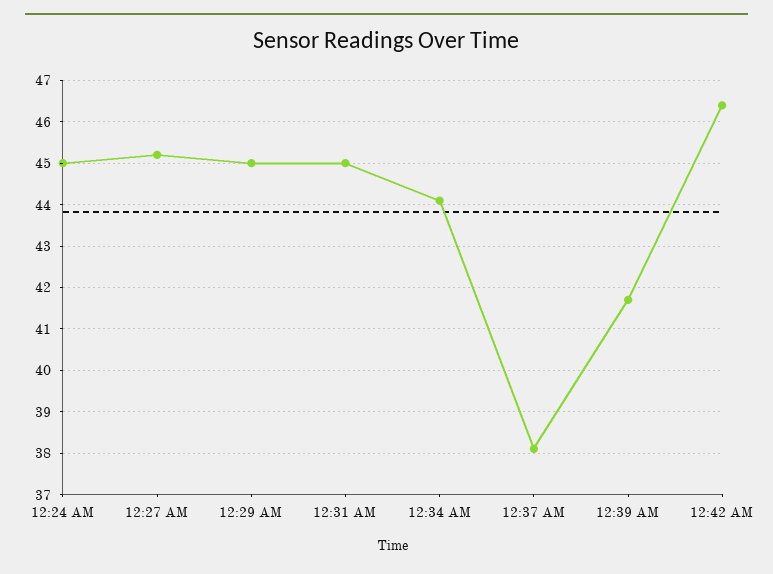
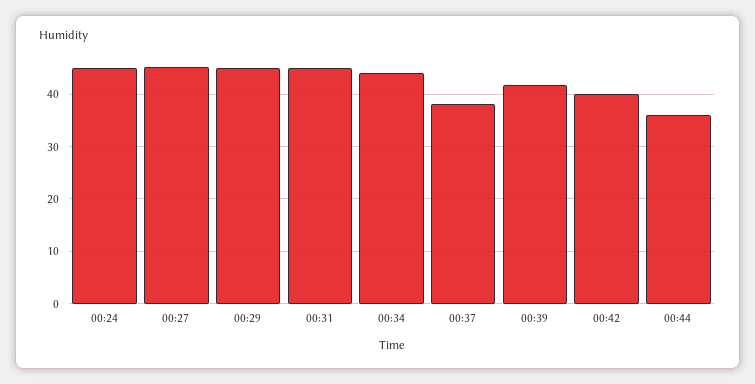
12:42 AM: 46.5 -> 40
00:44: none -> 36

